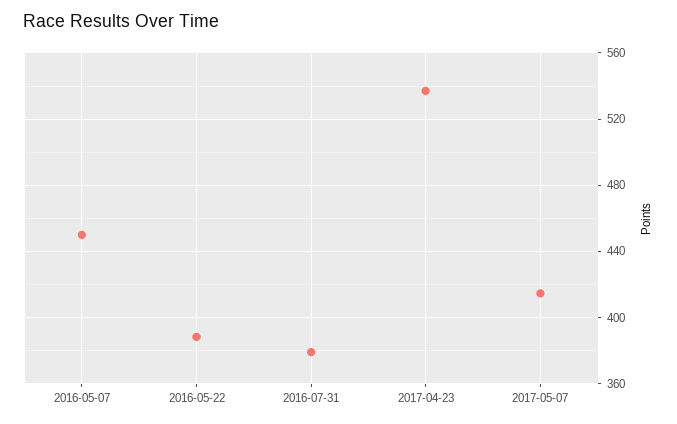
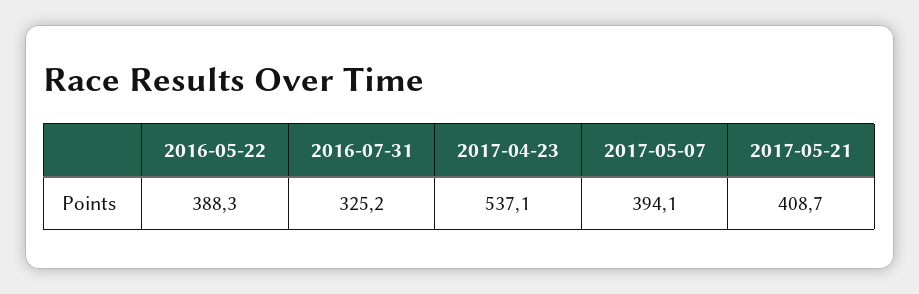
2016-05-07: 450 -> none
2016-07-31: 380 -> 325.2
2017-05-07: 415 -> 394.1
2017-05-21: none -> 408.7

